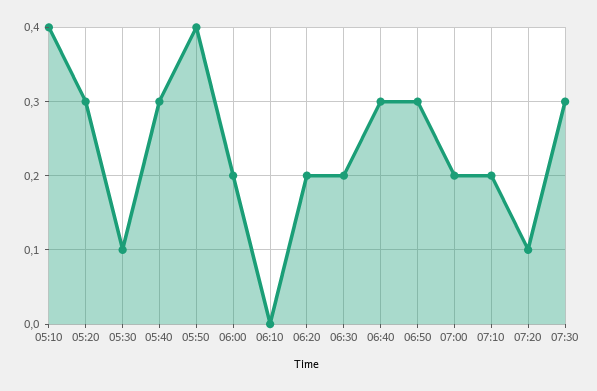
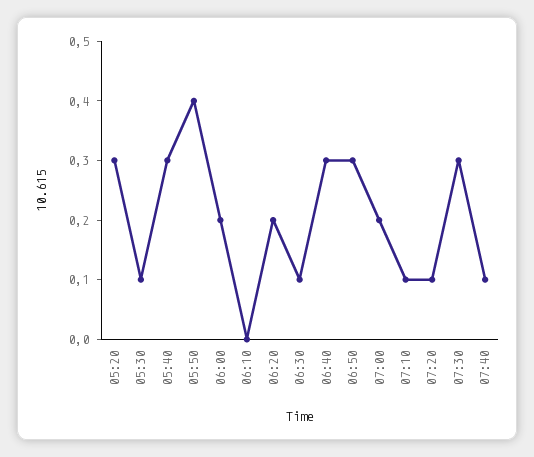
05:10: 0.4 -> none
06:30: 0.2 -> 0.1
07:10: 0.2 -> 0.1
07:40: none -> 0.1

